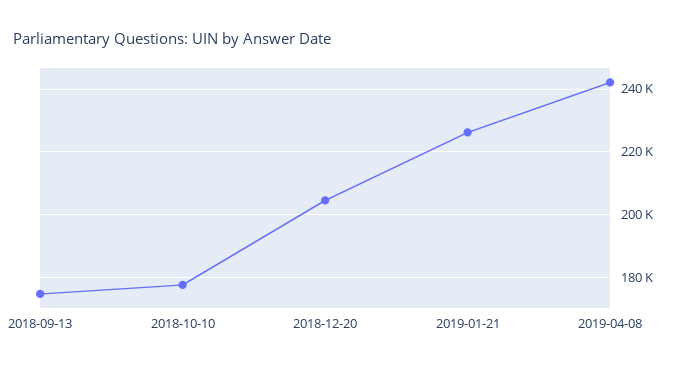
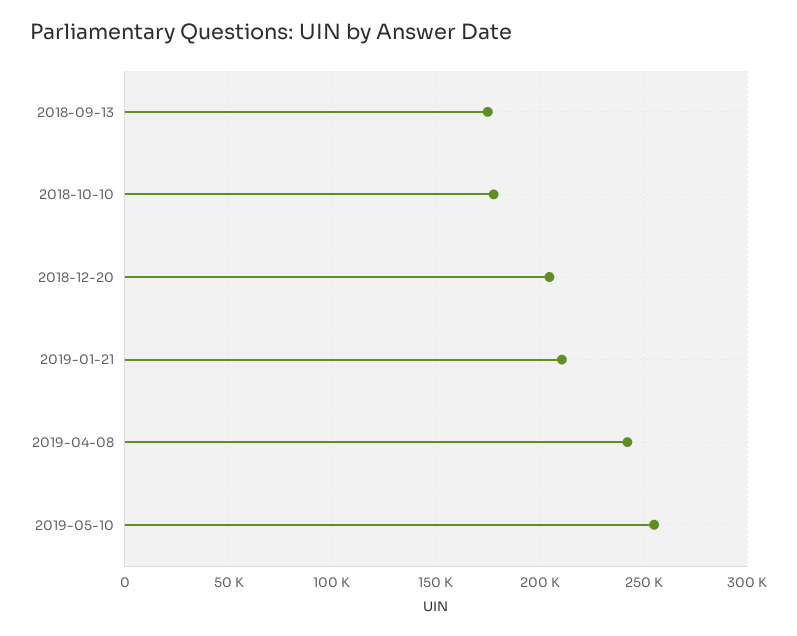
2019-01-21: 226000 -> 210000
2019-05-10: none -> 255000

